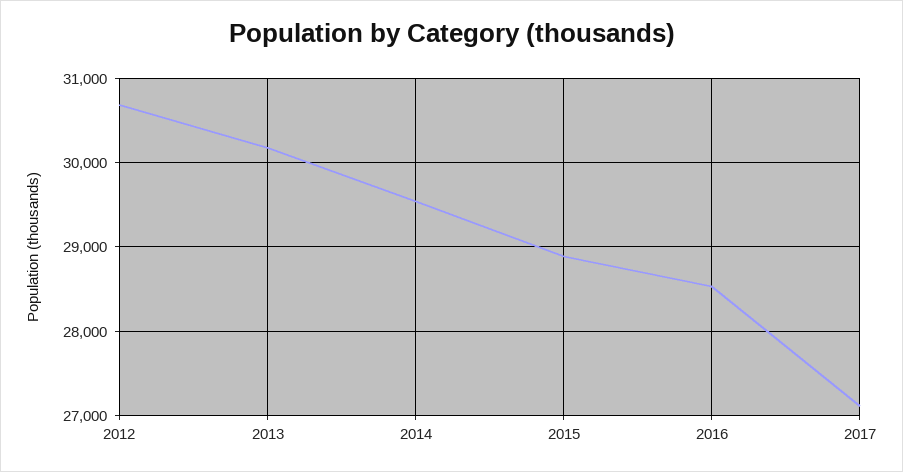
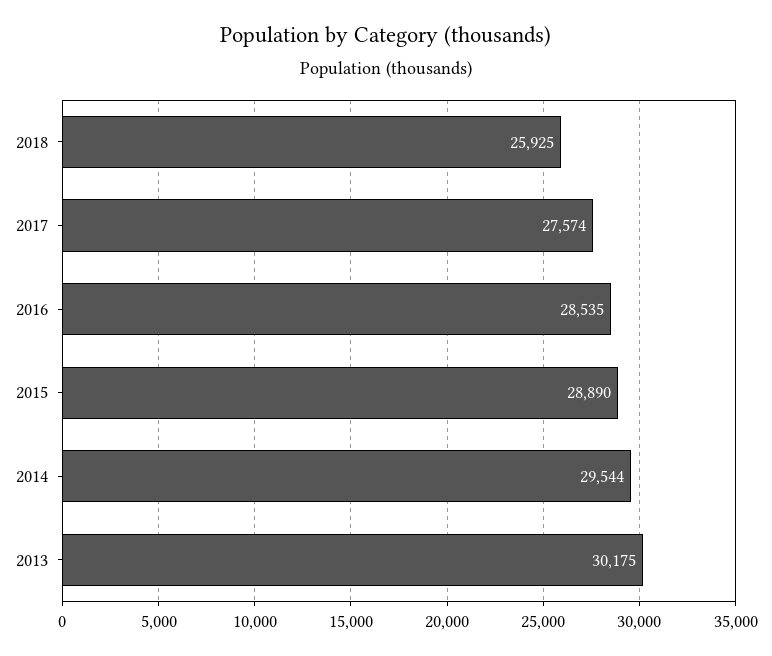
2012: 30700 -> none
2017: 27100 -> 27574
2018: none -> 25925

